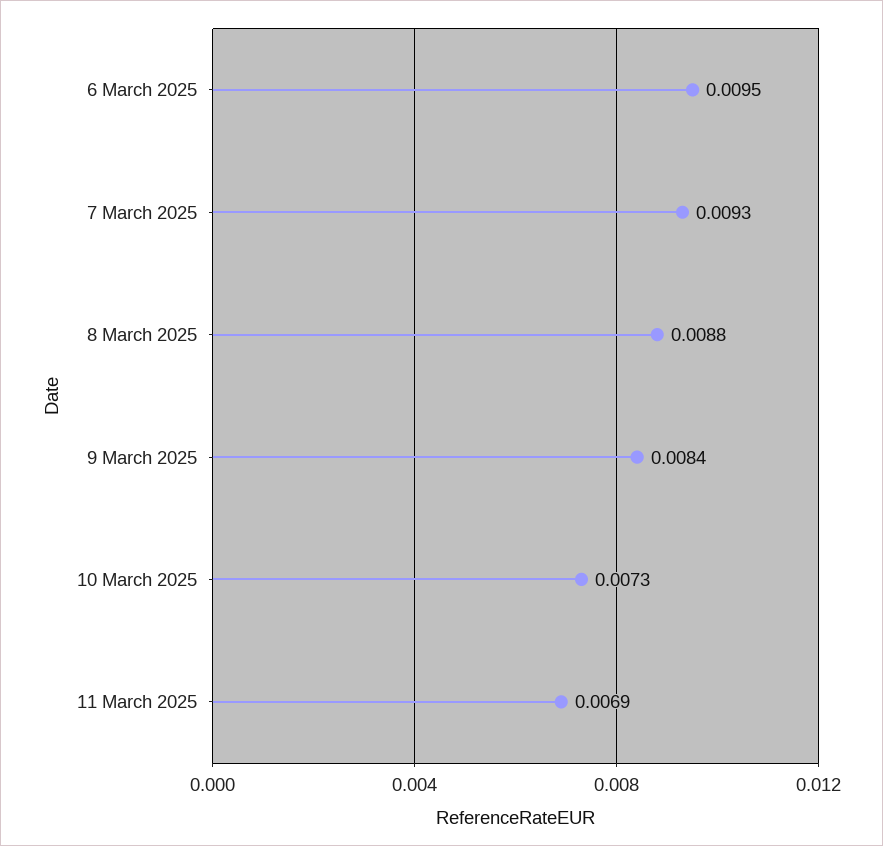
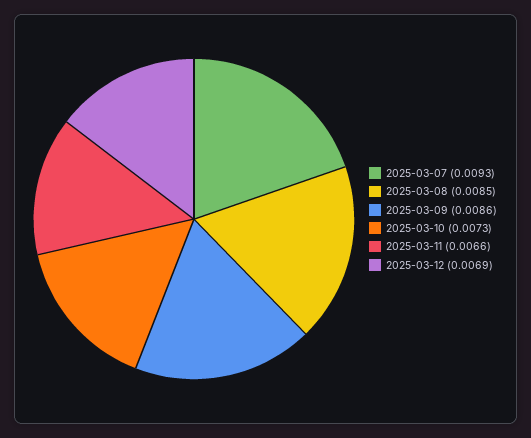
6 March 2025: 0.0095 -> none
8 March 2025: 0.0088 -> 0.0085
9 March 2025: 0.0084 -> 0.0086
11 March 2025: 0.0069 -> 0.0066
2025-03-12: none -> 0.0069

